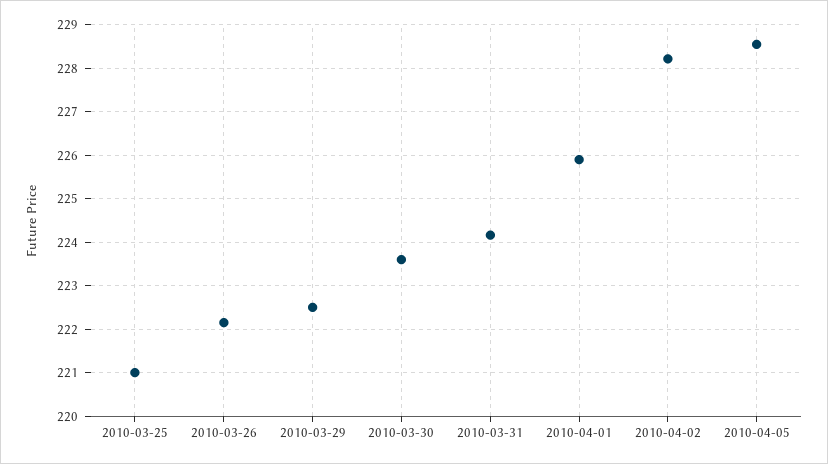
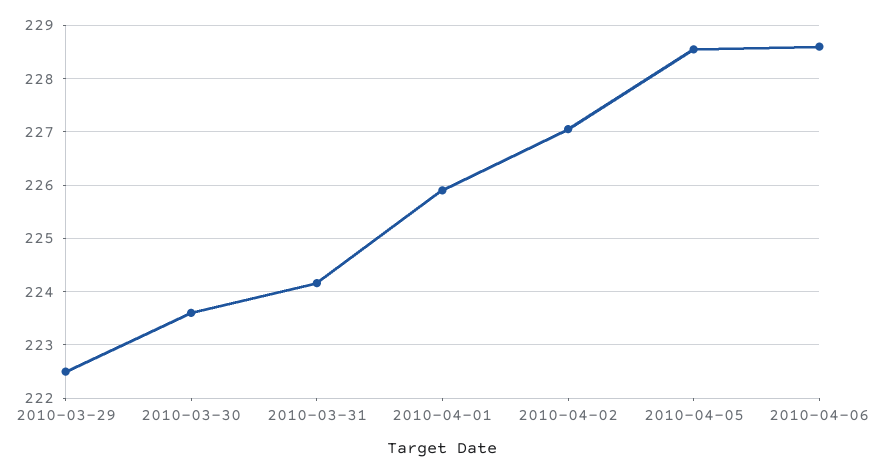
2010-03-25: 221 -> none
2010-03-26: 222.2 -> none
2010-04-02: 228.2 -> 227
2010-04-06: none -> 228.6

